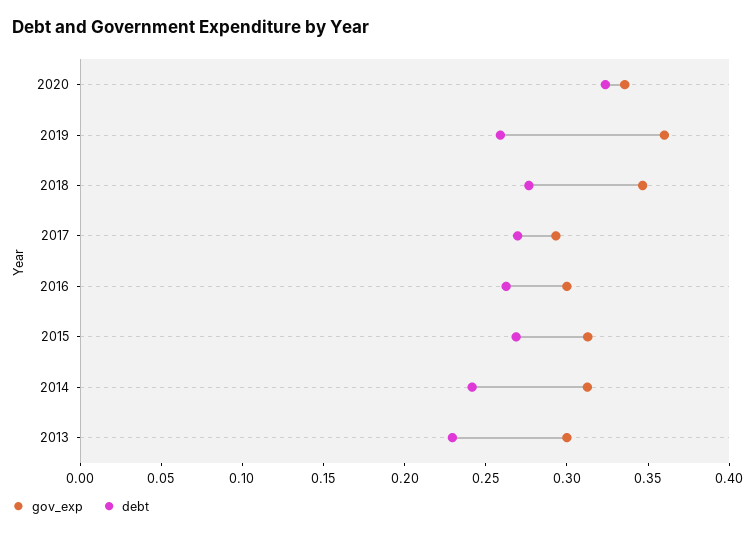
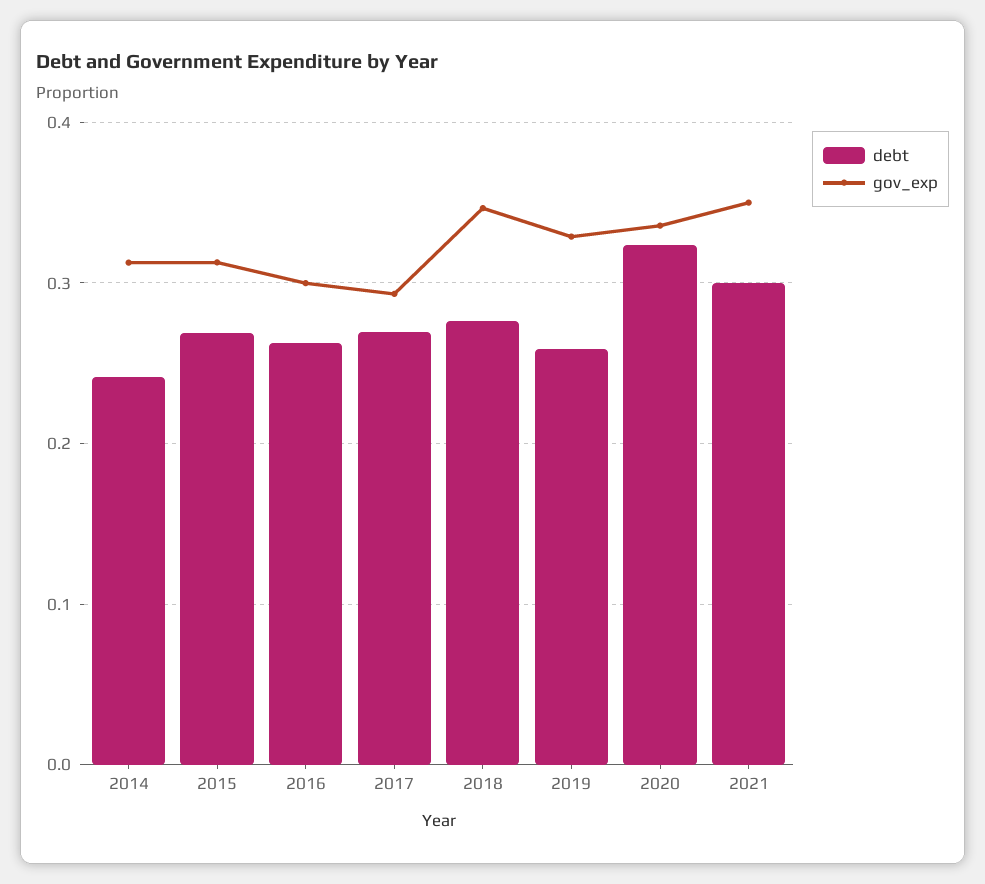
gov_exp, 2019: 0.36 -> 0.33
gov_exp, 2013: 0.3 -> none
debt, 2013: 0.23 -> none
debt, 2021: none -> 0.3
gov_exp, 2021: none -> 0.35

